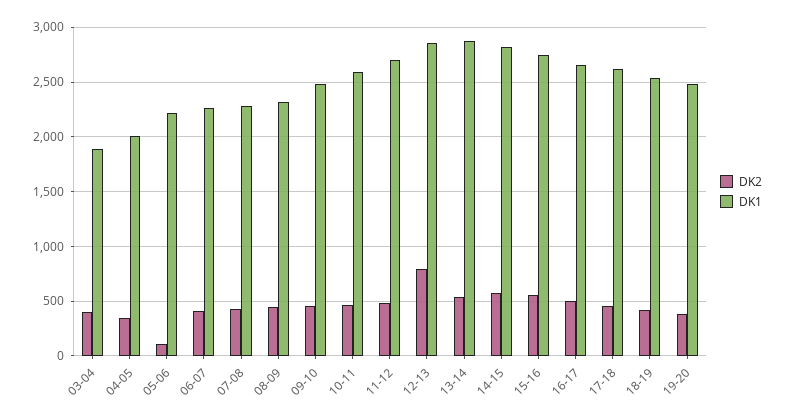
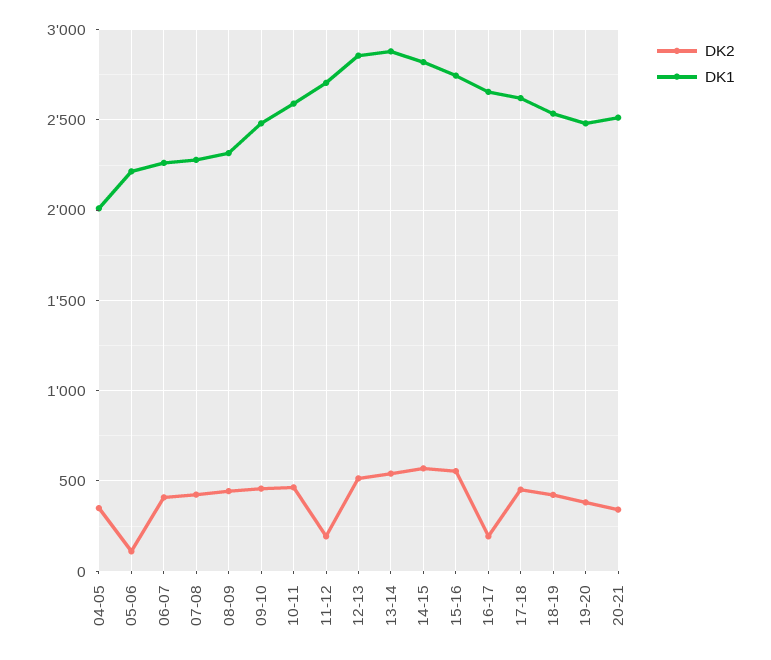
DK2, 03-04: 400 -> none
DK1, 03-04: 1900 -> none
DK2, 11-12: 500 -> 200
DK2, 12-13: 800 -> 500
DK2, 16-17: 500 -> 200
DK2, 20-21: none -> 350
DK1, 20-21: none -> 2500

